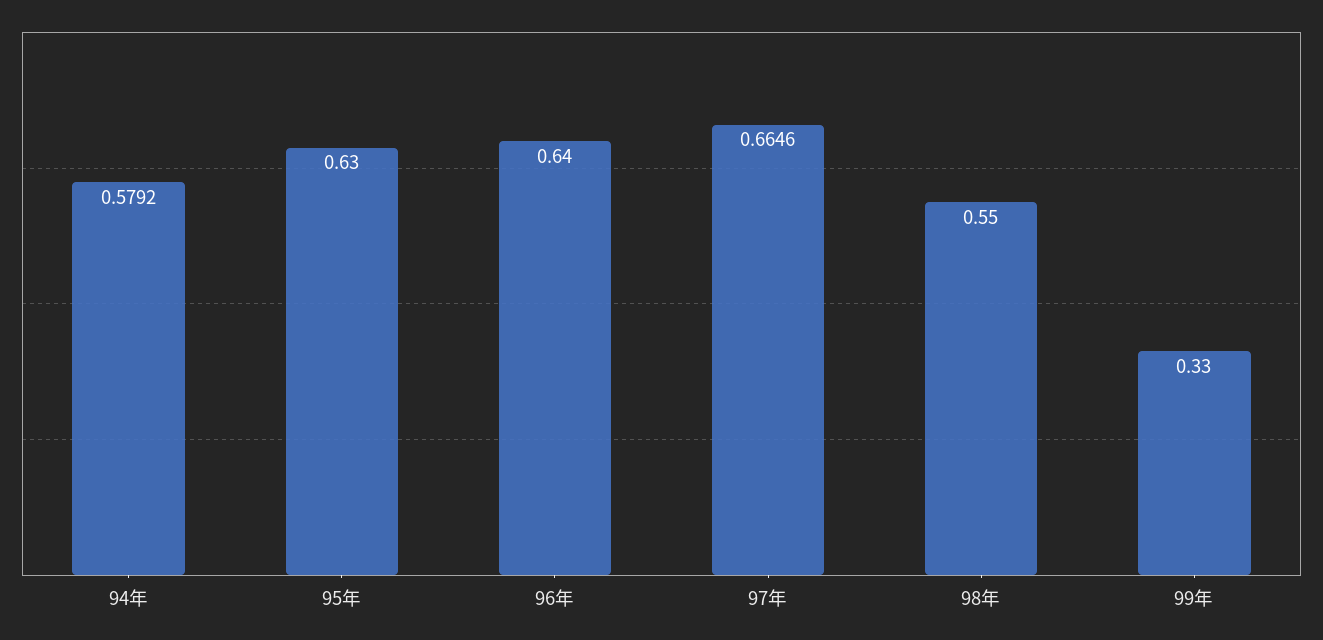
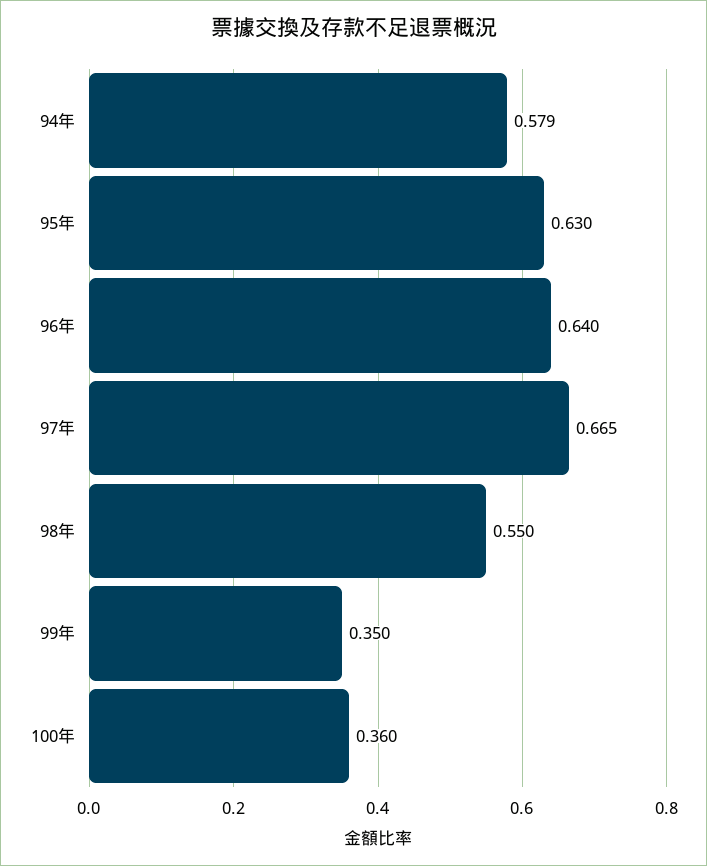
99年: 0.33 -> 0.35
100年: none -> 0.36

